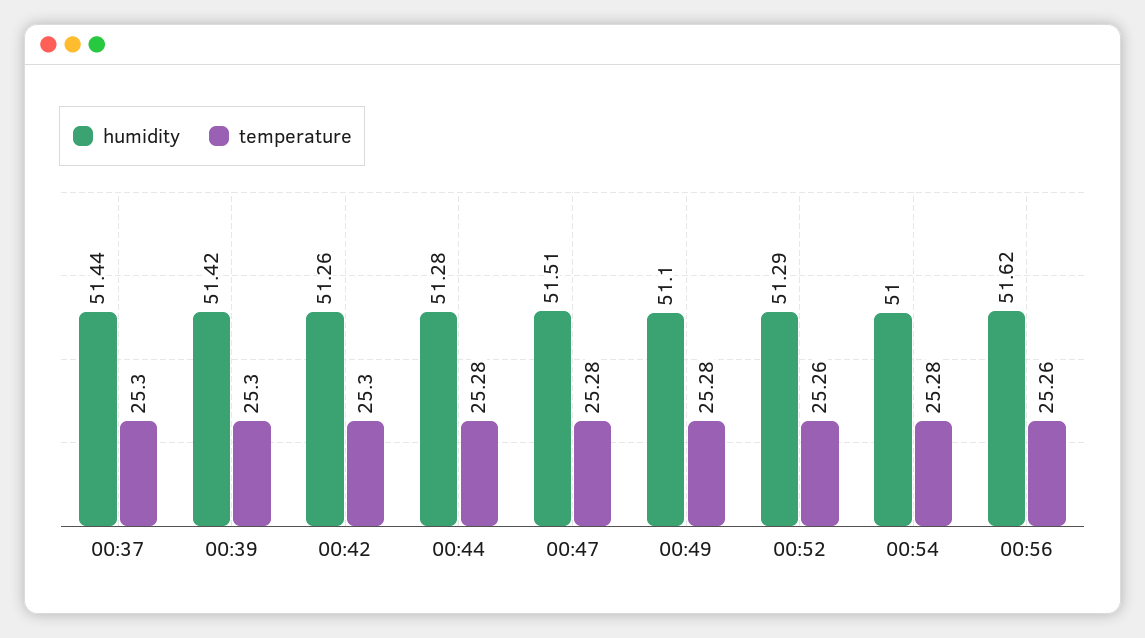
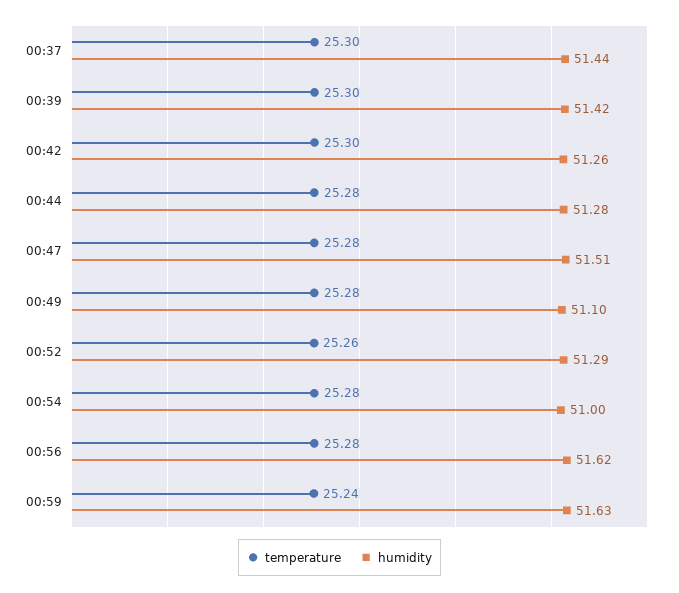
temperature, 00:56: 25.26 -> 25.28
temperature, 00:59: none -> 25.24
humidity, 00:59: none -> 51.63

